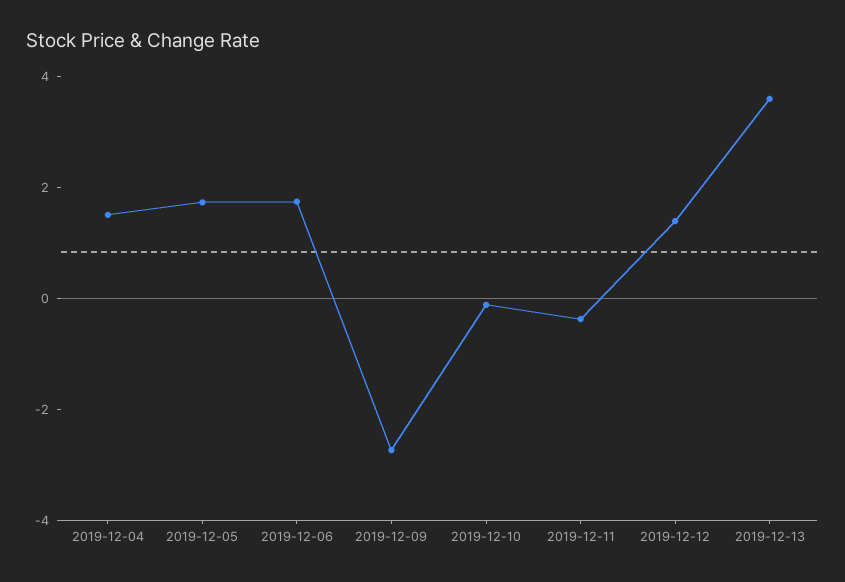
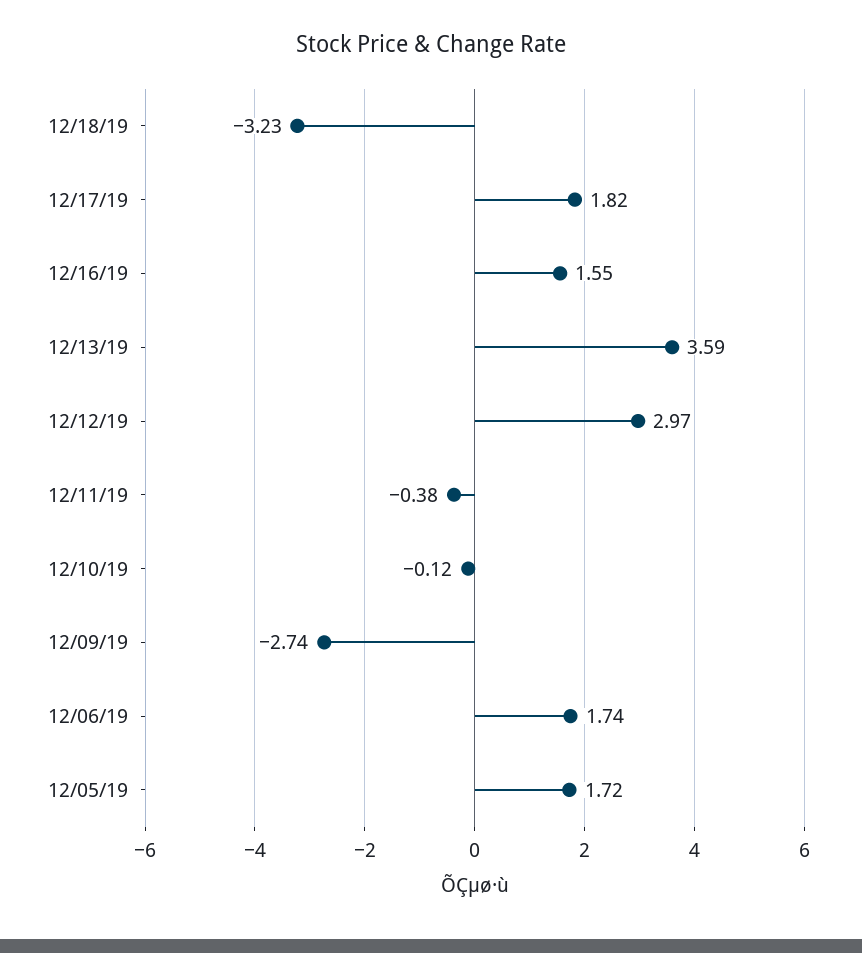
2019-12-04: 1.5 -> none
2019-12-12: 1.5 -> 2.97
12/18/19: none -> -3.23
12/17/19: none -> 1.82
12/16/19: none -> 1.55

